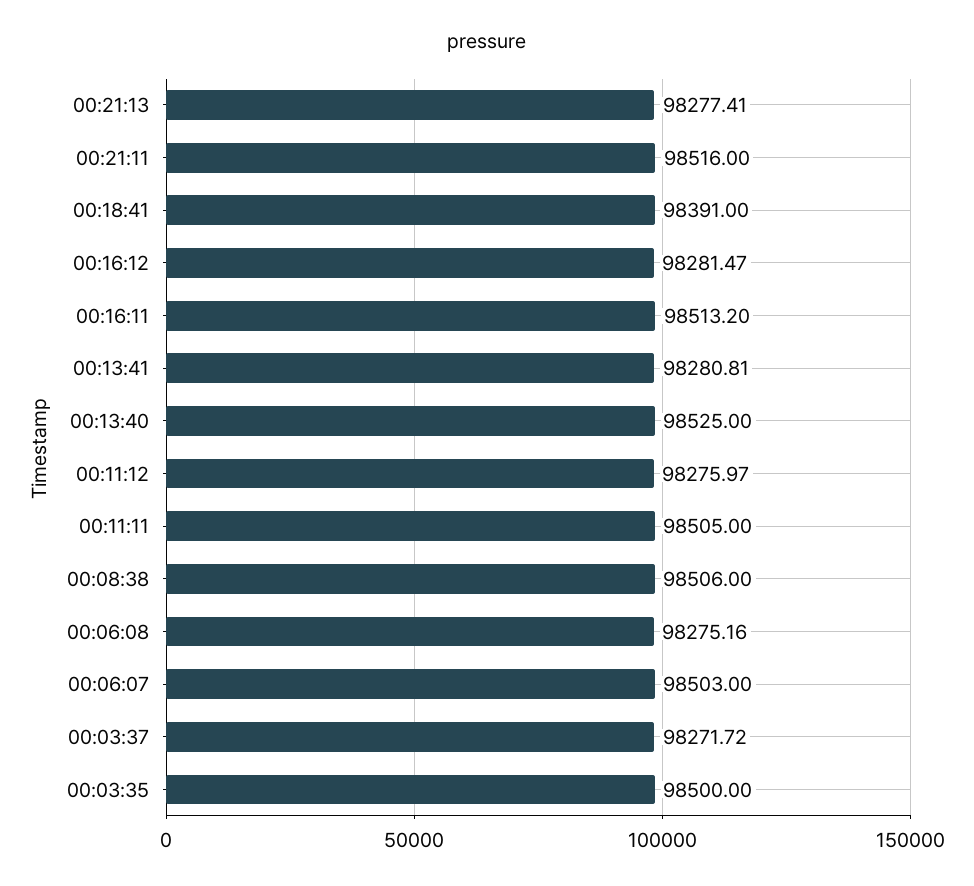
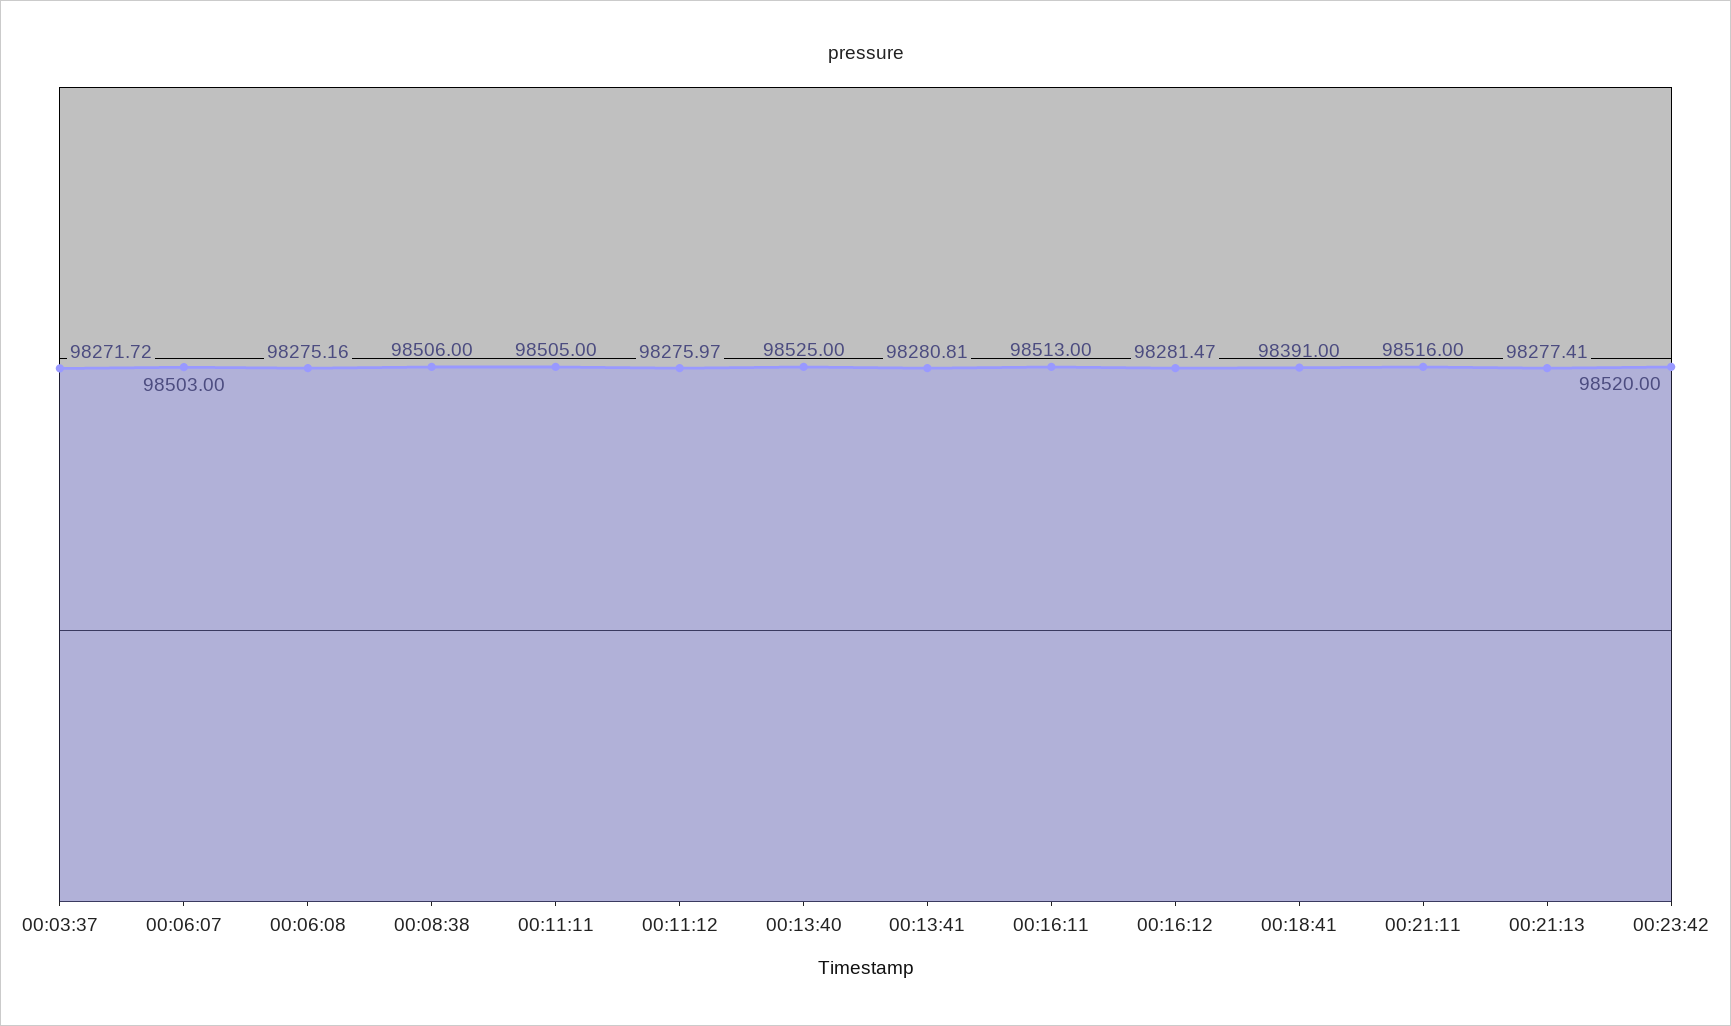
00:16:11: 98513.2 -> 98513
00:03:35: 98500 -> none
00:23:42: none -> 98520

